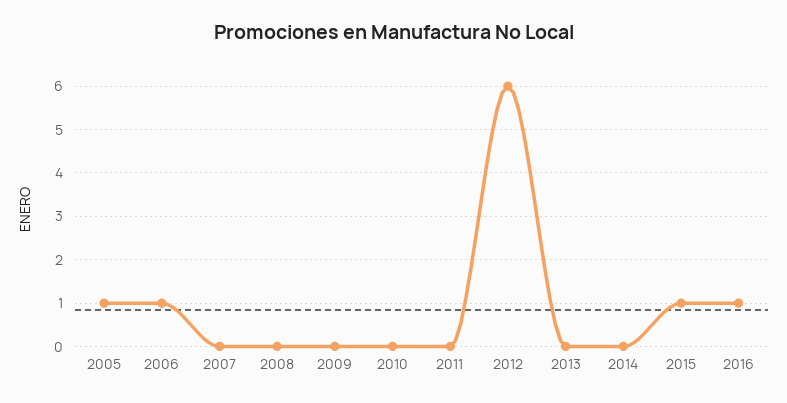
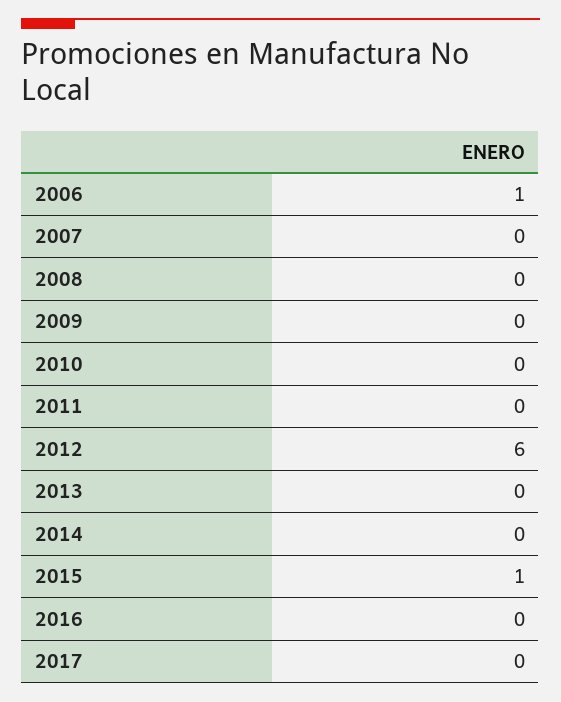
2005: 1 -> none
2016: 1 -> 0
2017: none -> 0

